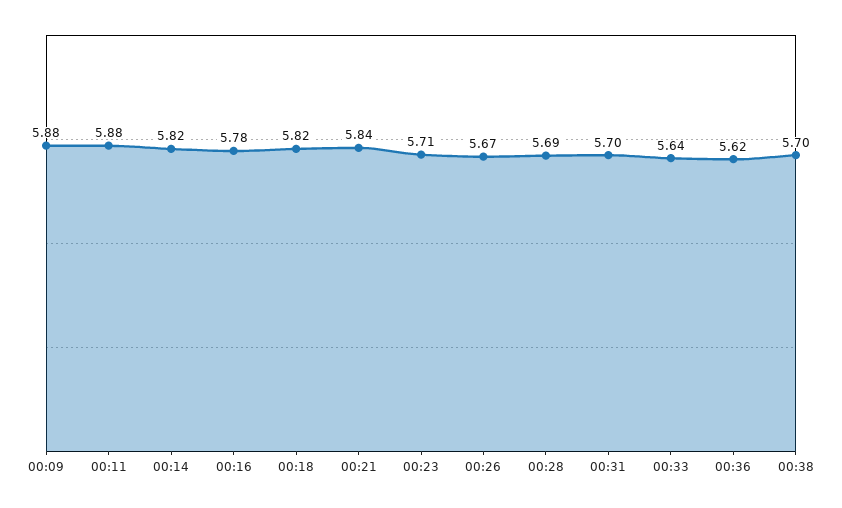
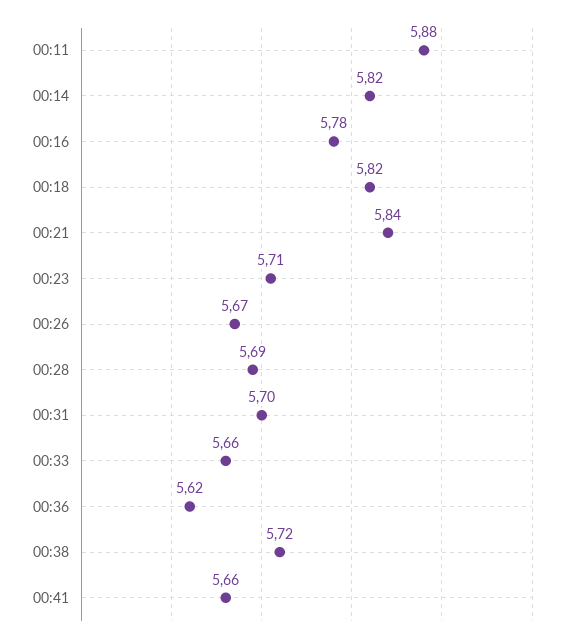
00:09: 5.88 -> none
00:33: 5.64 -> 5.66
00:38: 5.7 -> 5.72
00:41: none -> 5.66

